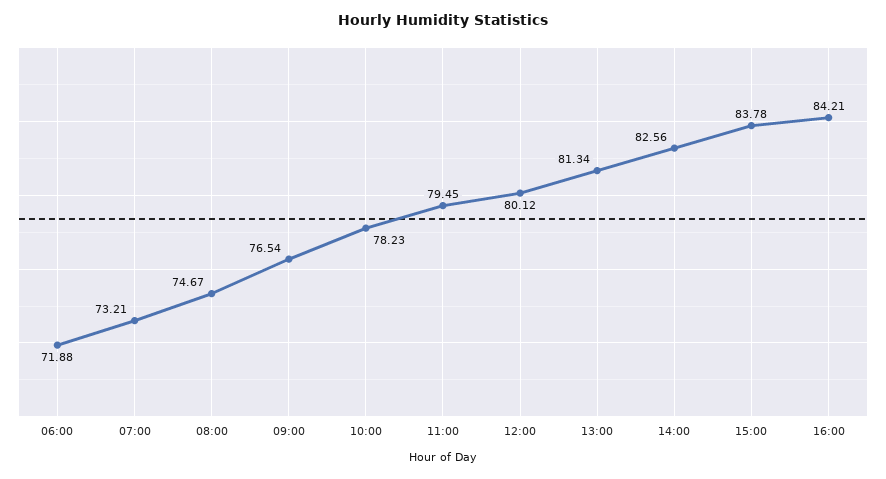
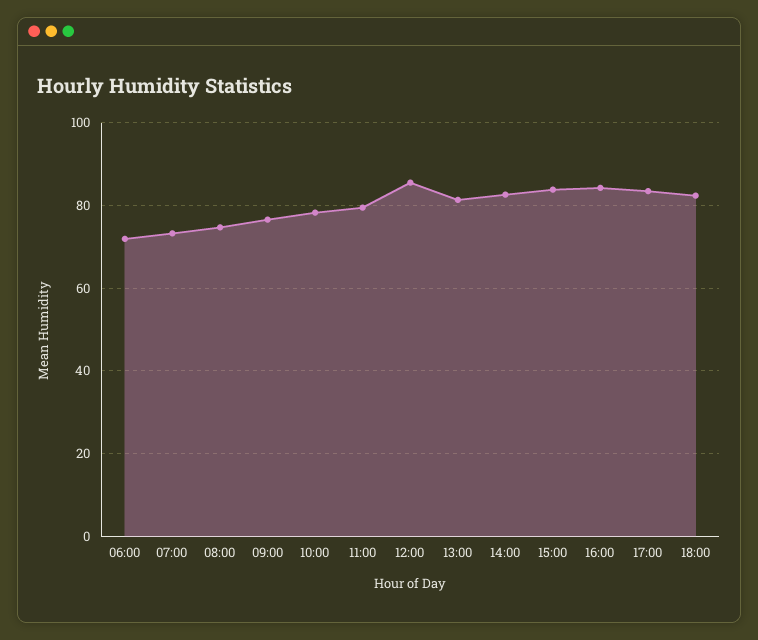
12:00: 80.12 -> 86
17:00: none -> 84
18:00: none -> 82

